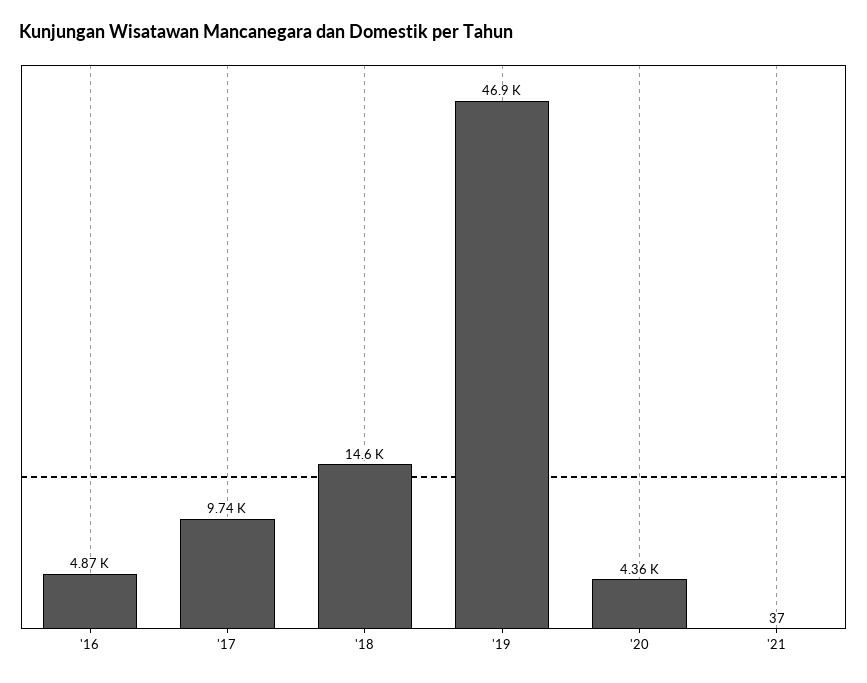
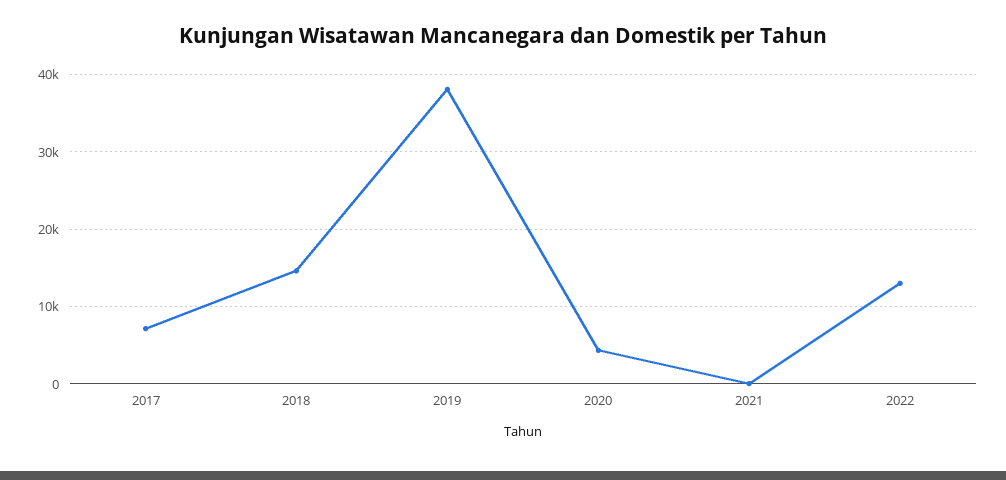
'16: 4870 -> none
'17: 9740 -> 7000
'19: 46900 -> 38000
2022: none -> 13000

